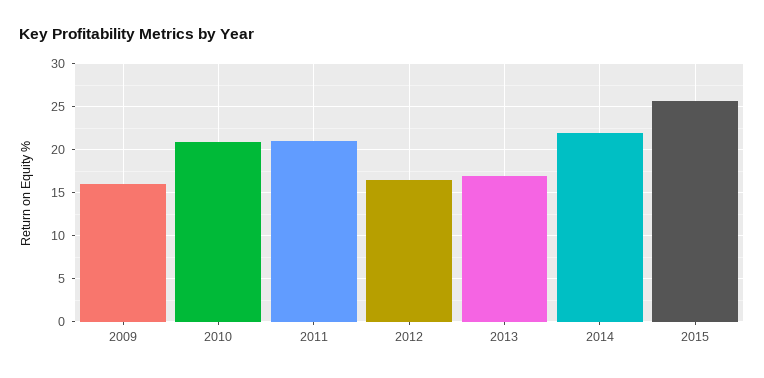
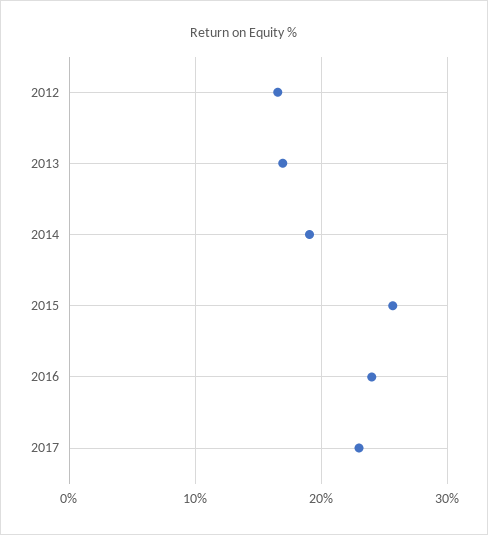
2009: 16 -> none
2010: 21 -> none
2011: 21 -> none
2014: 22 -> 19
2016: none -> 24
2017: none -> 23

